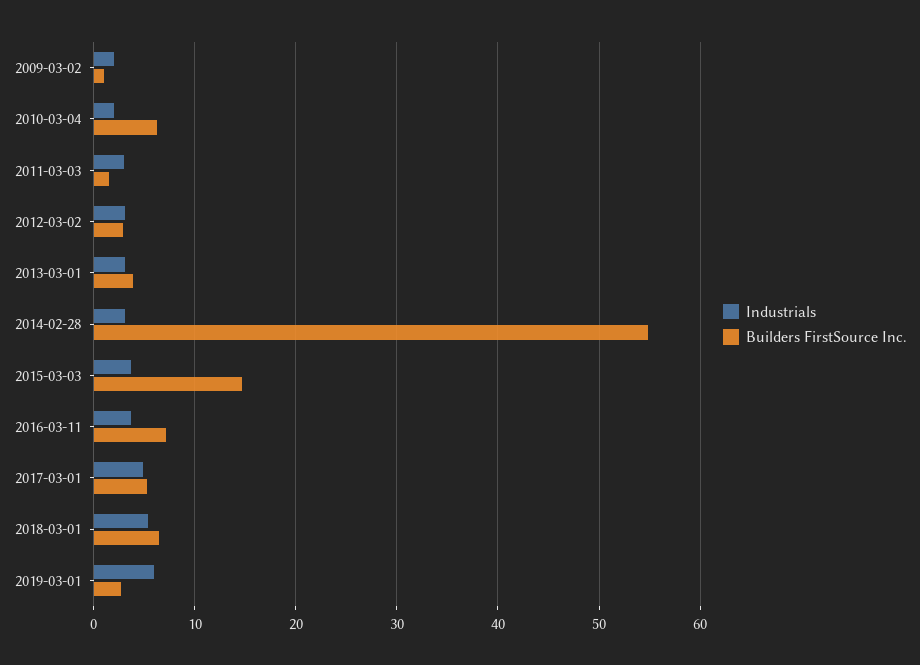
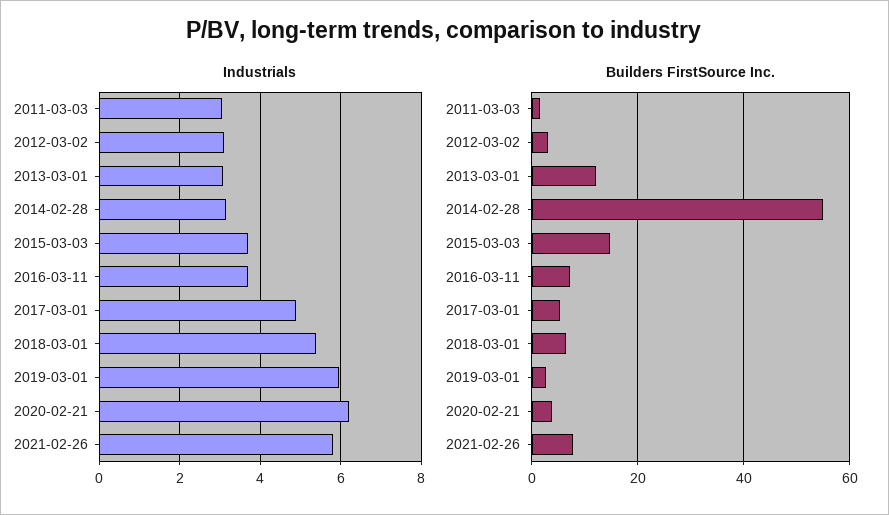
Industrials, 2009-03-02: 2 -> none
Builders FirstSource Inc., 2009-03-02: 1 -> none
Industrials, 2010-03-04: 2 -> none
Builders FirstSource Inc., 2010-03-04: 6 -> none
Builders FirstSource Inc., 2013-03-01: 4 -> 12
Industrials, 2020-02-21: none -> 6.2
Industrials, 2021-02-26: none -> 5.8
Builders FirstSource Inc., 2020-02-21: none -> 4
Builders FirstSource Inc., 2021-02-26: none -> 8

